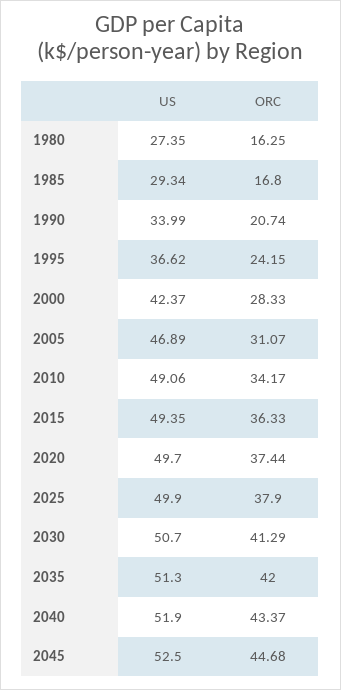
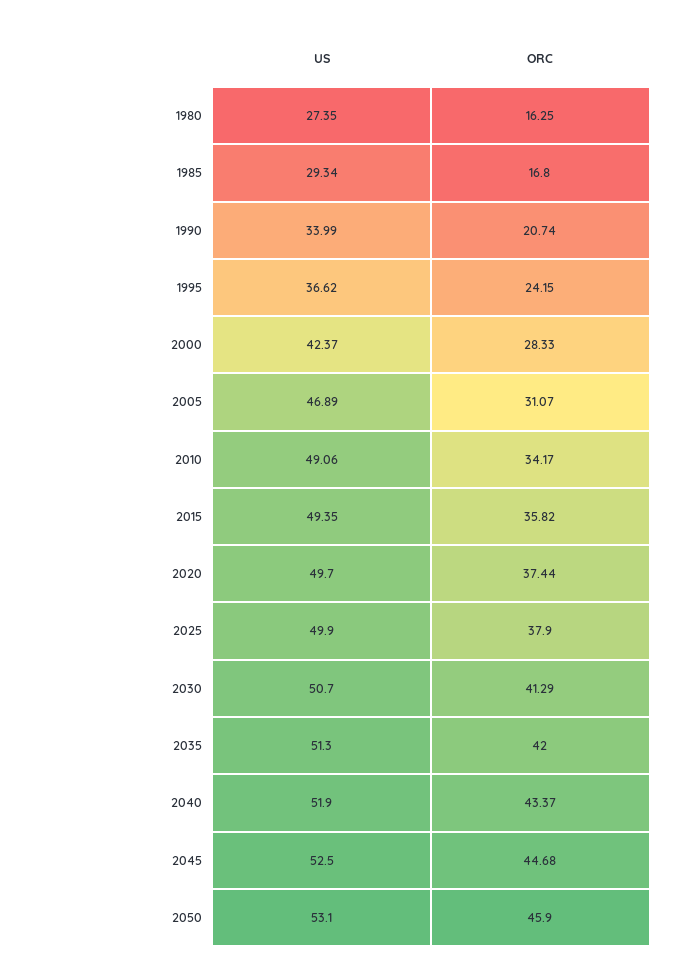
ORC, 2015: 36.33 -> 35.82
US, 2050: none -> 53.1
ORC, 2050: none -> 45.9

